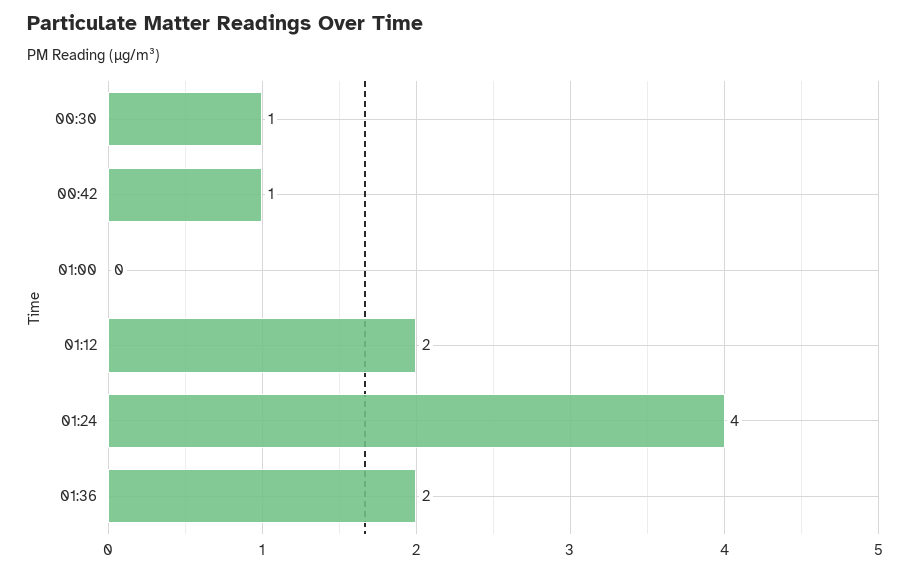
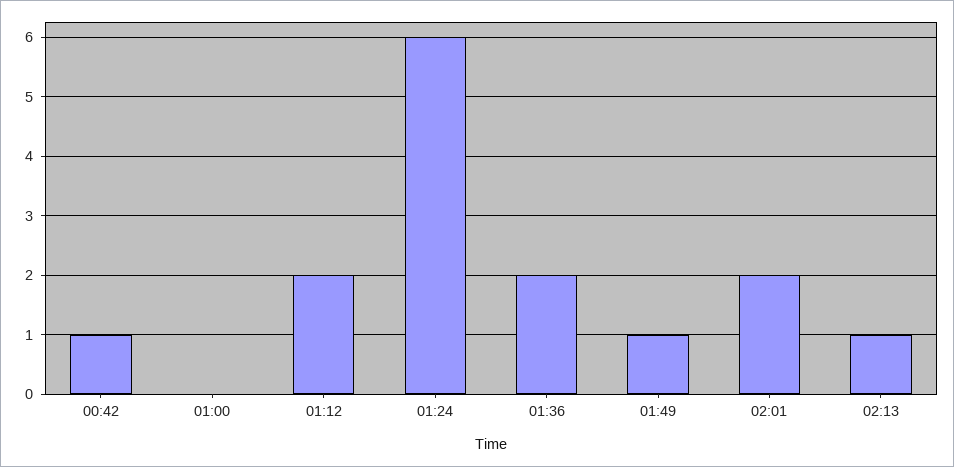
00:30: 1 -> none
01:24: 4 -> 6
01:49: none -> 1
02:01: none -> 2
02:13: none -> 1

